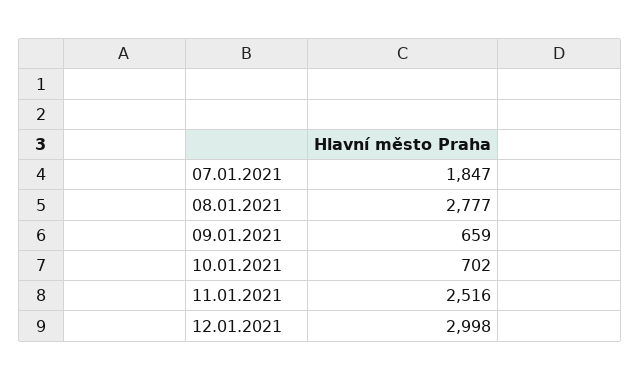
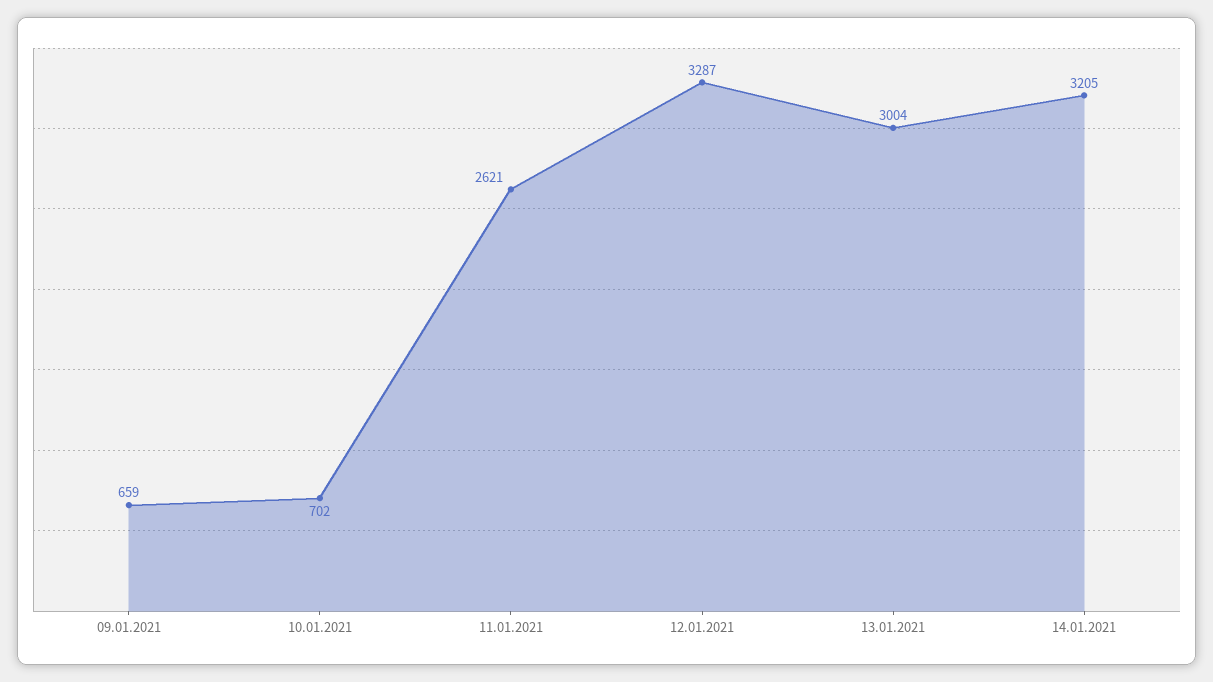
07.01.2021: 1847 -> none
08.01.2021: 2777 -> none
11.01.2021: 2516 -> 2621
12.01.2021: 2998 -> 3287
13.01.2021: none -> 3004
14.01.2021: none -> 3205

